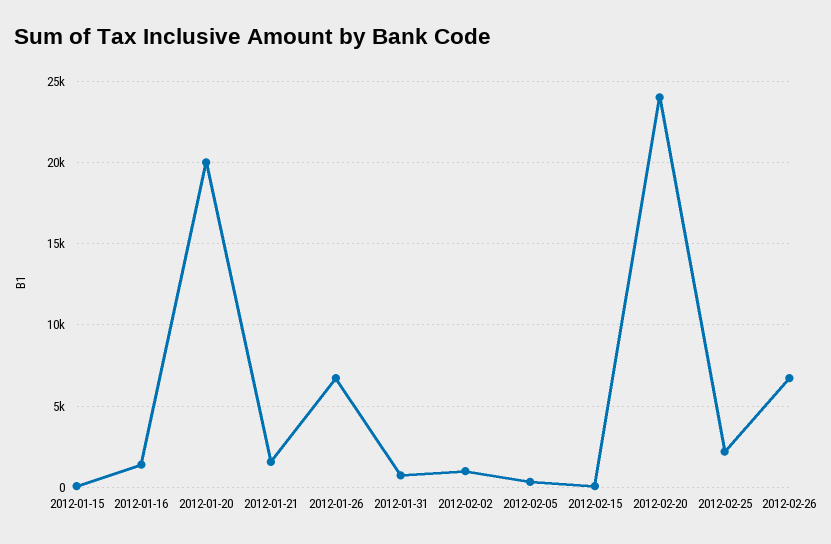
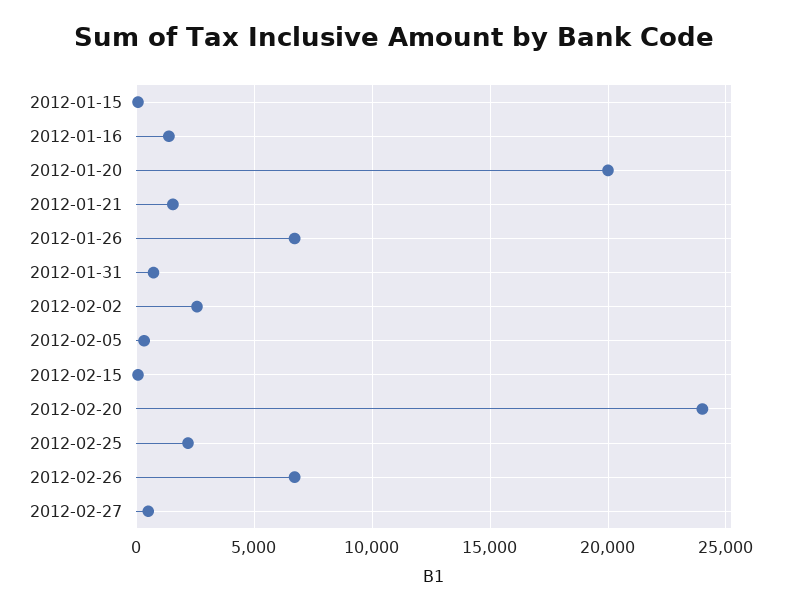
2012-02-02: 1000 -> 2500
2012-02-27: none -> 500

